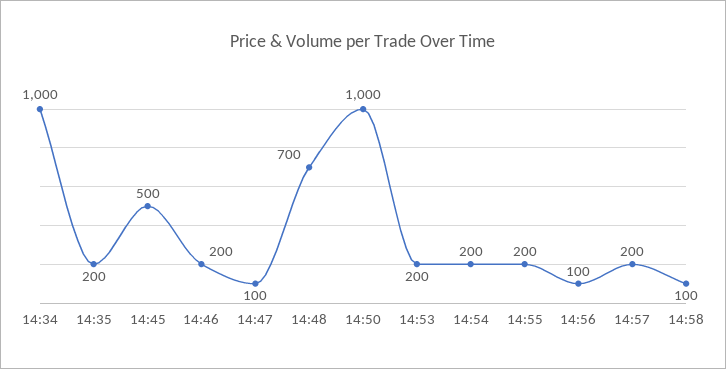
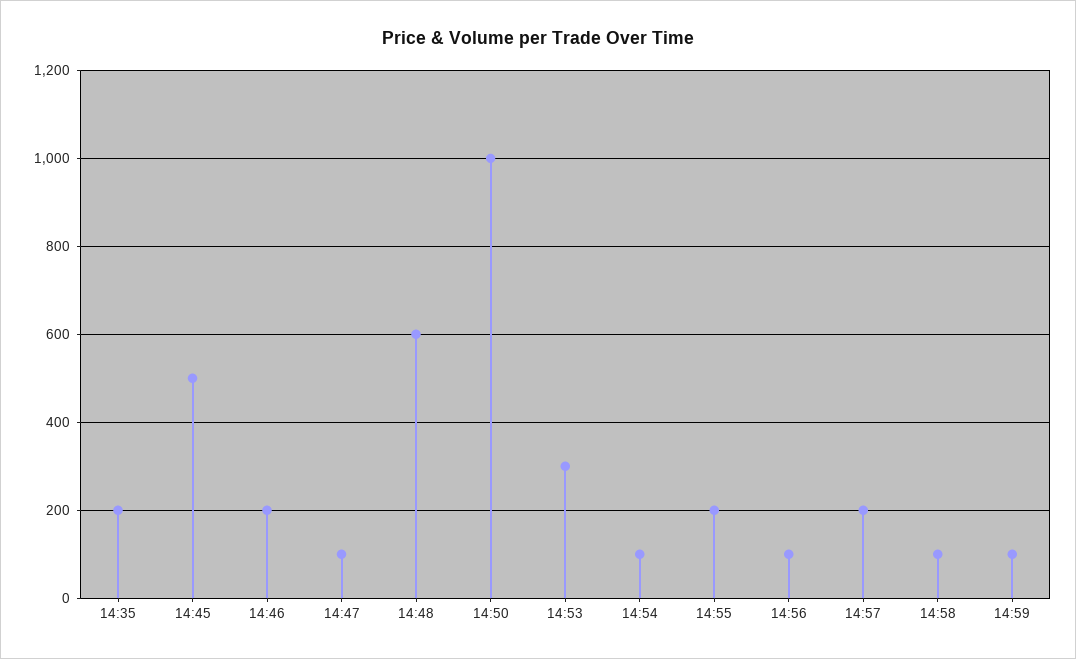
14:34: 1000 -> none
14:48: 700 -> 600
14:53: 200 -> 300
14:54: 200 -> 100
14:59: none -> 100

